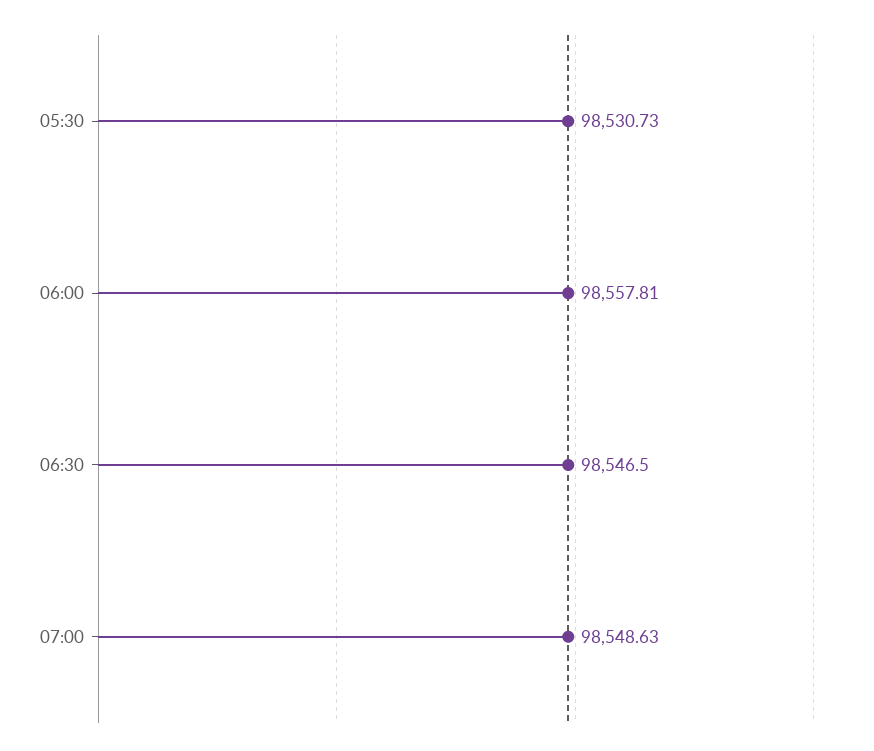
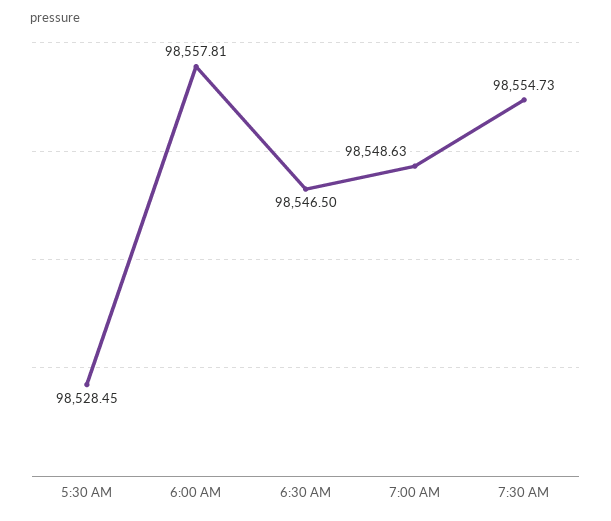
05:30: 98530.73 -> 98528.45
7:30 AM: none -> 98554.73

